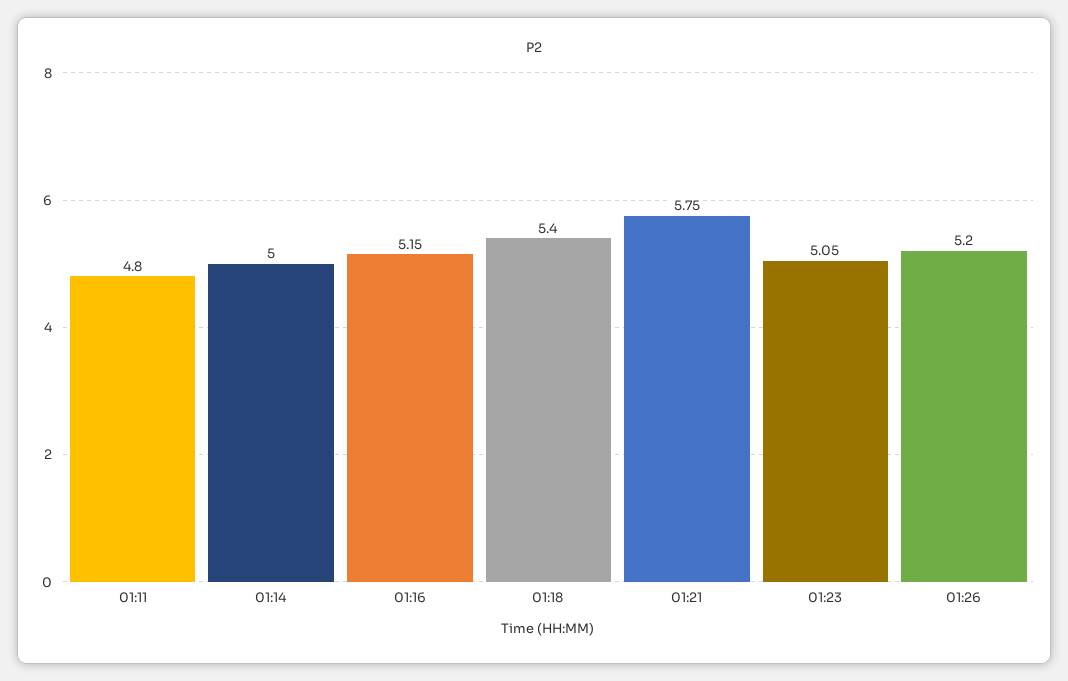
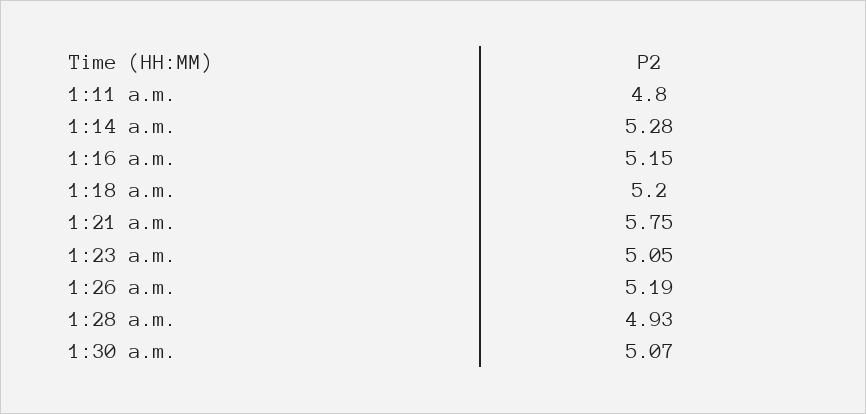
01:14: 5 -> 5.28
01:18: 5.4 -> 5.2
01:26: 5.2 -> 5.19
1:28 a.m.: none -> 4.93
1:30 a.m.: none -> 5.07

